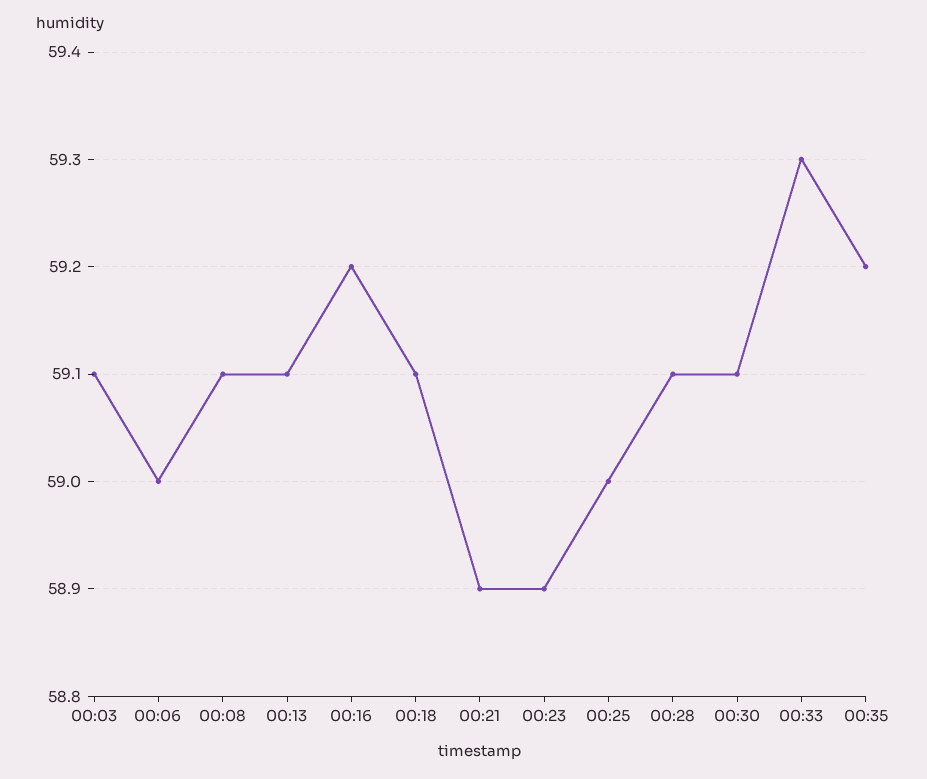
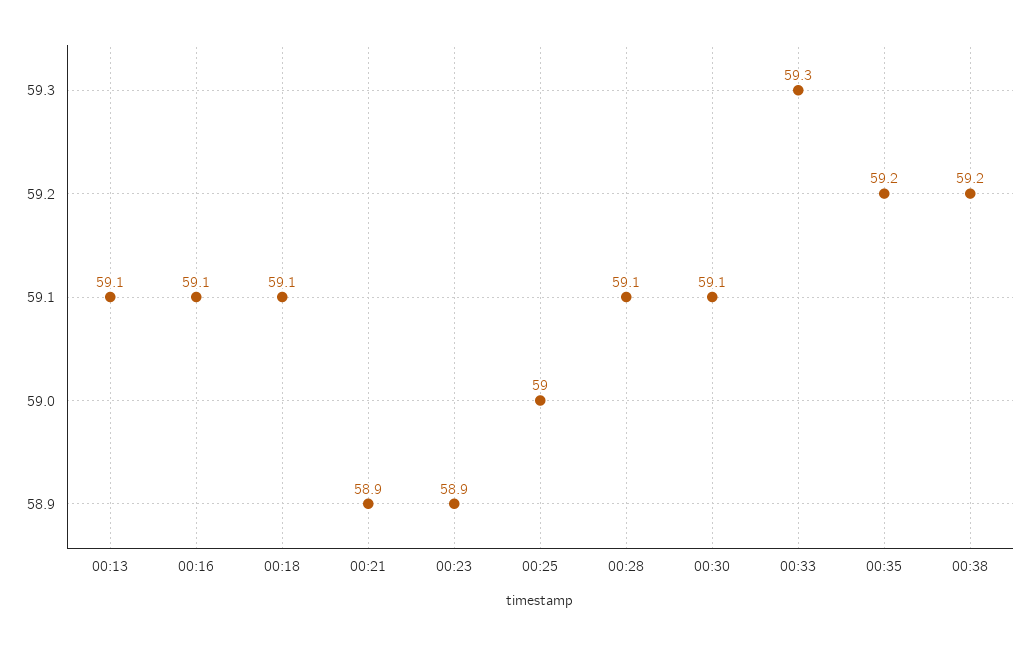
00:03: 59.1 -> none
00:06: 59 -> none
00:08: 59.1 -> none
00:16: 59.2 -> 59.1
00:38: none -> 59.2

